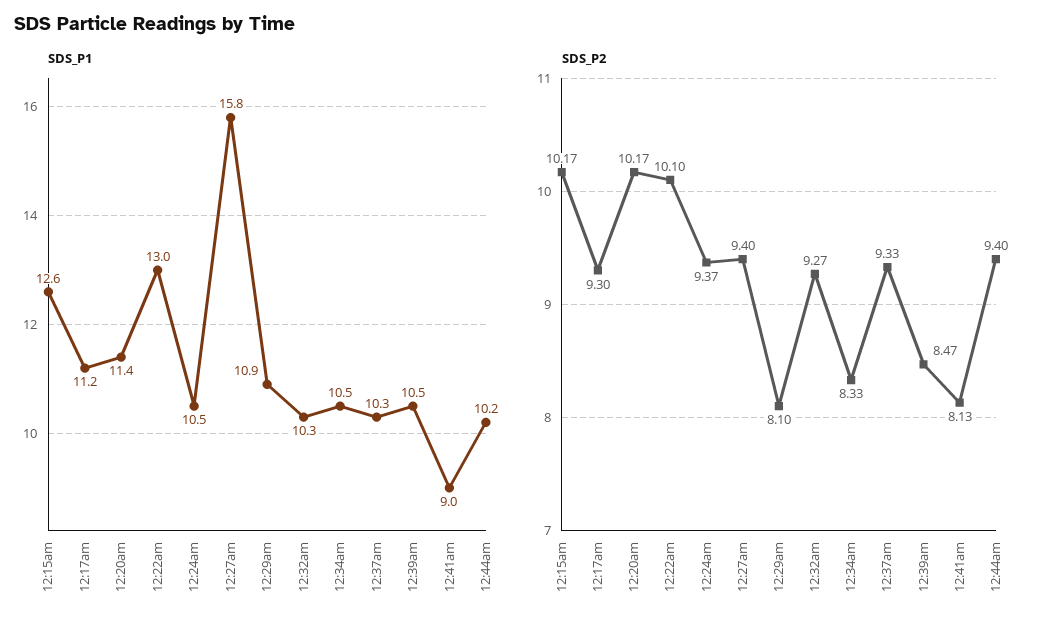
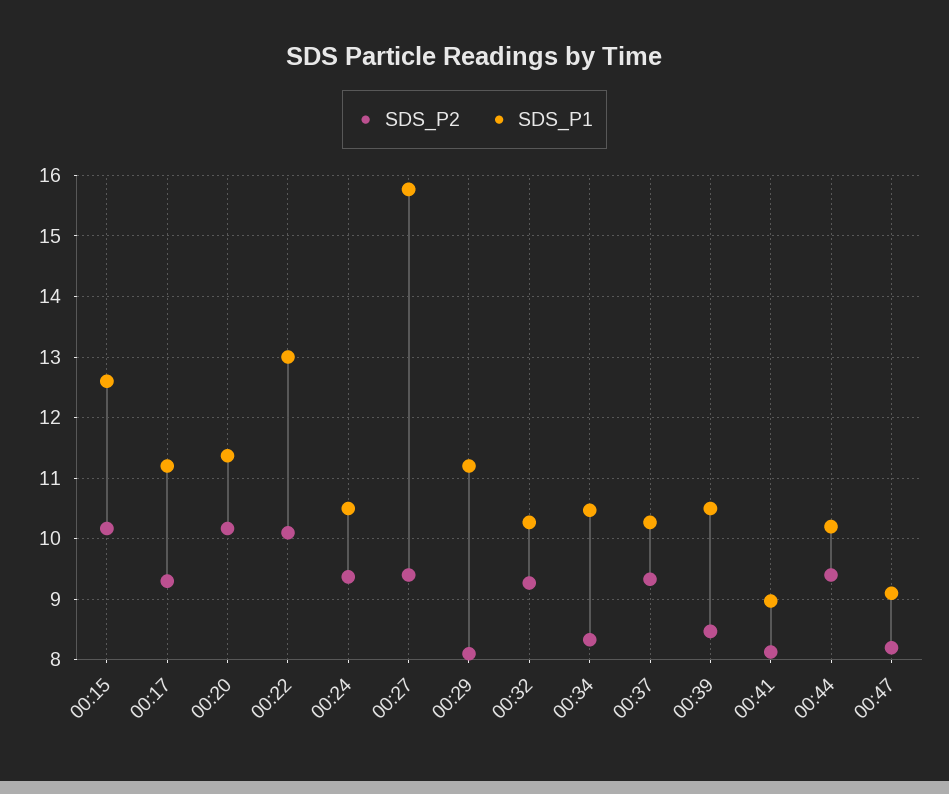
SDS_P1, 12:29am: 10.9 -> 11.2
SDS_P2, 00:47: none -> 8.2
SDS_P1, 00:47: none -> 9.1

